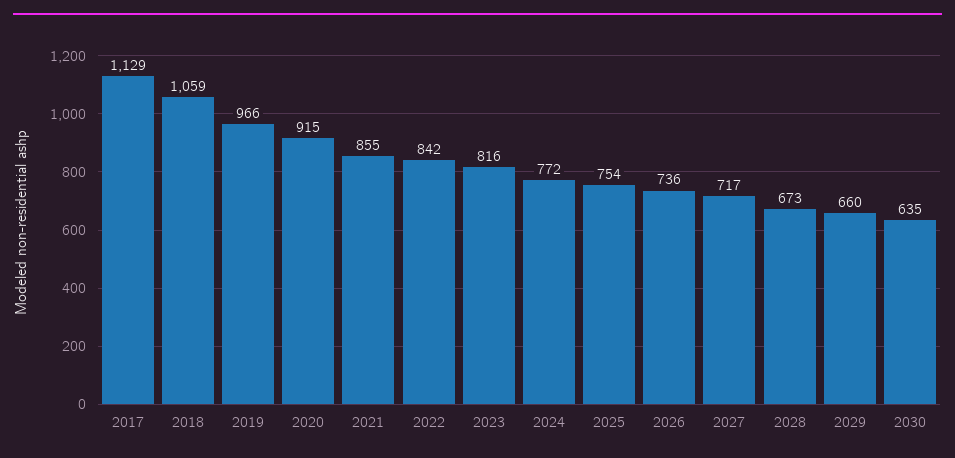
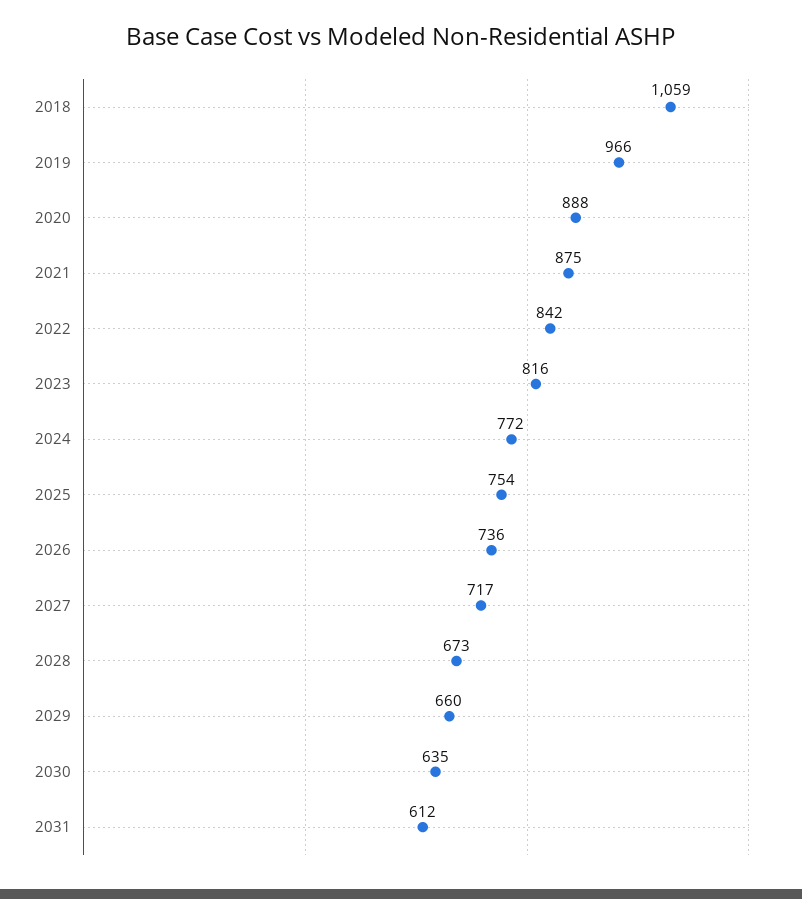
2017: 1129 -> none
2020: 915 -> 888
2021: 855 -> 875
2031: none -> 612

